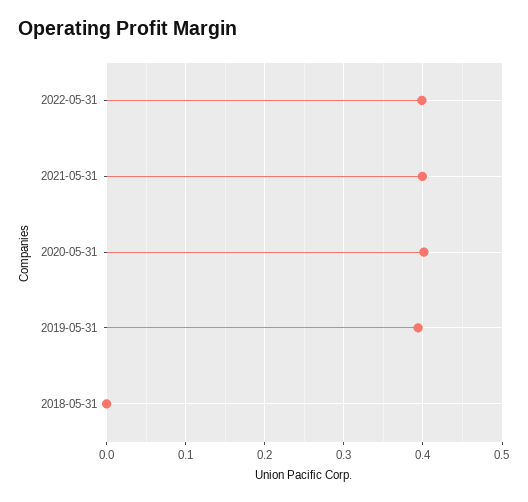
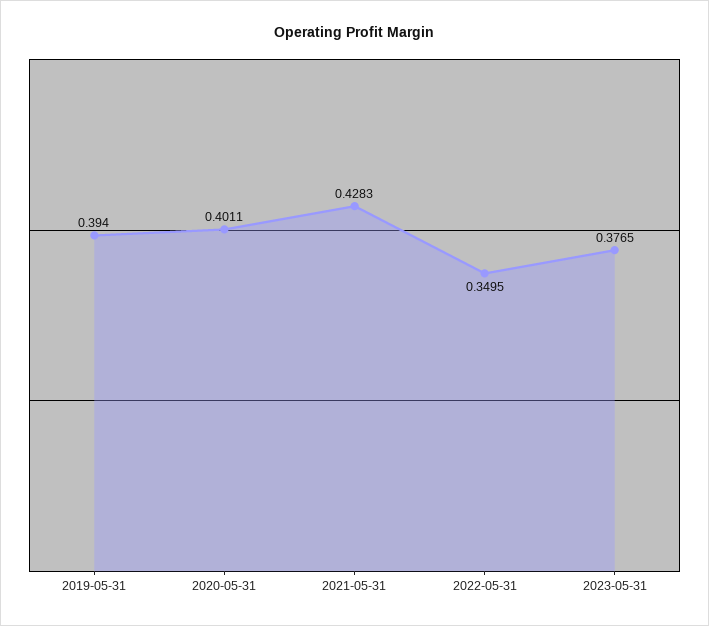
2022-05-31: 0.4 -> 0.3495
2021-05-31: 0.4 -> 0.4283
2018-05-31: 0 -> none
2023-05-31: none -> 0.3765

